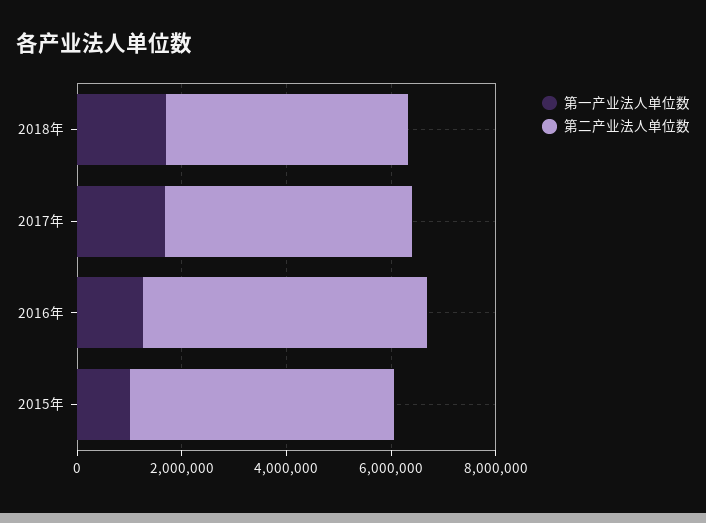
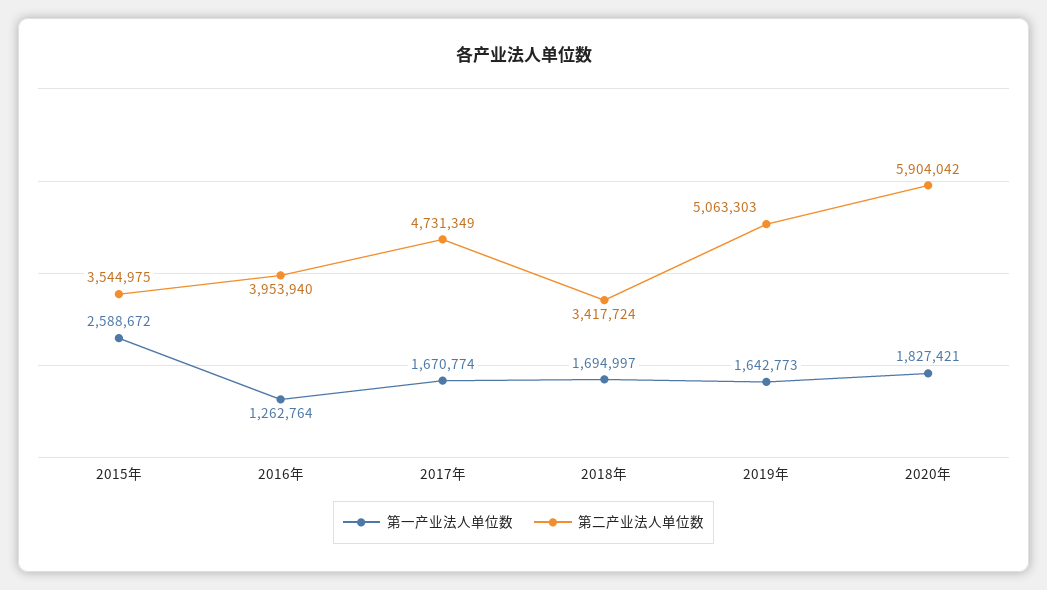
第二产业法人单位数, 2018年: 4500000 -> 3417724
第二产业法人单位数, 2016年: 5500000 -> 3953940
第一产业法人单位数, 2015年: 1000000 -> 2588672
第二产业法人单位数, 2015年: 5000000 -> 3544975
第一产业法人单位数, 2019年: none -> 1642773
第二产业法人单位数, 2019年: none -> 5063303
第一产业法人单位数, 2020年: none -> 1827421
第二产业法人单位数, 2020年: none -> 5904042

